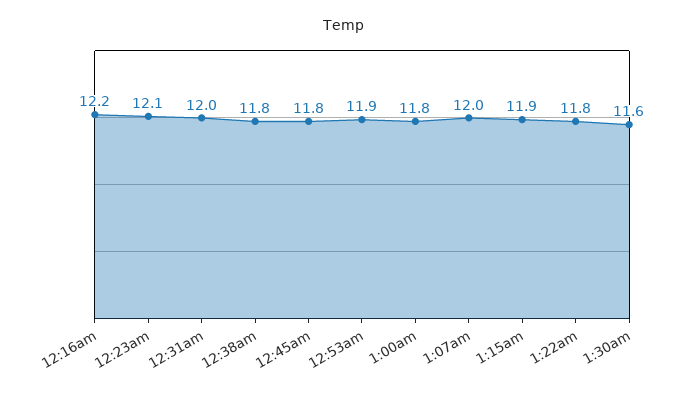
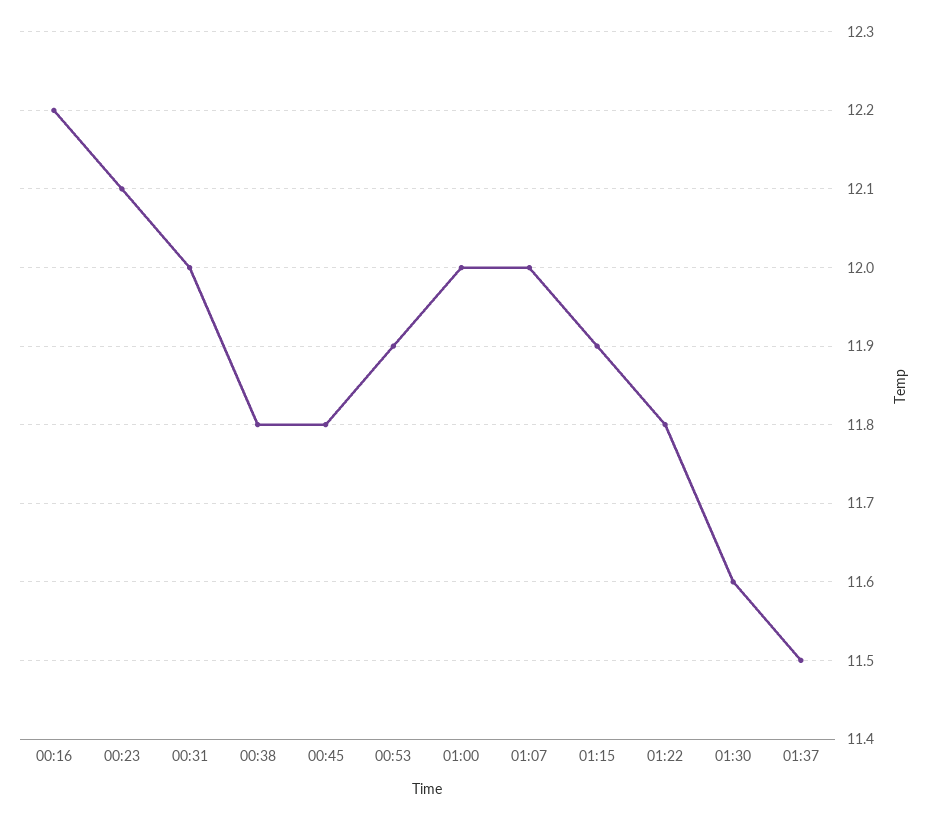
1:00am: 11.8 -> 12
01:37: none -> 11.5

